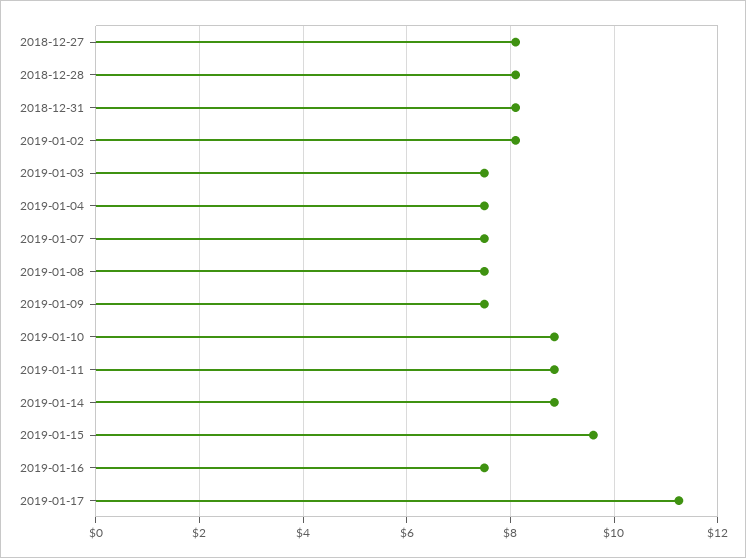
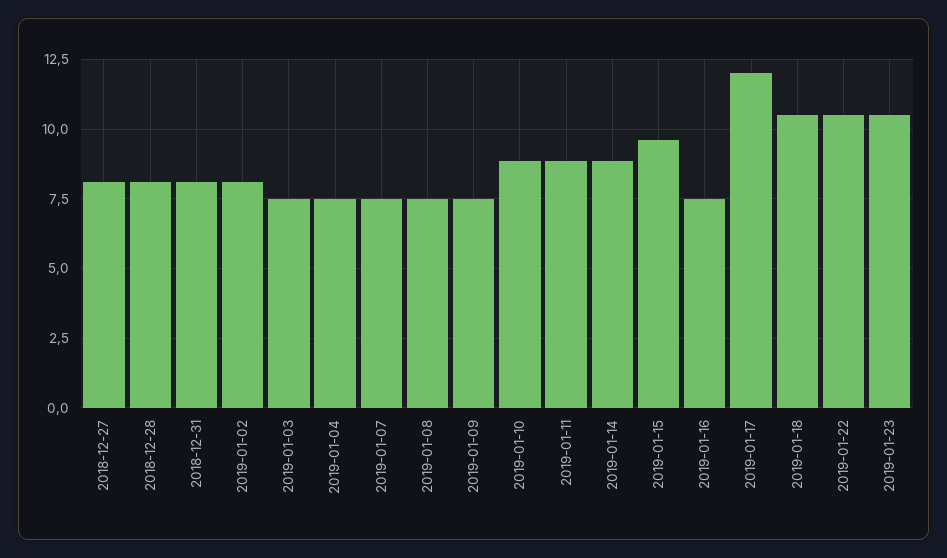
2019-01-17: 11.2 -> 12
2019-01-18: none -> 10.5
2019-01-22: none -> 10.5
2019-01-23: none -> 10.5

